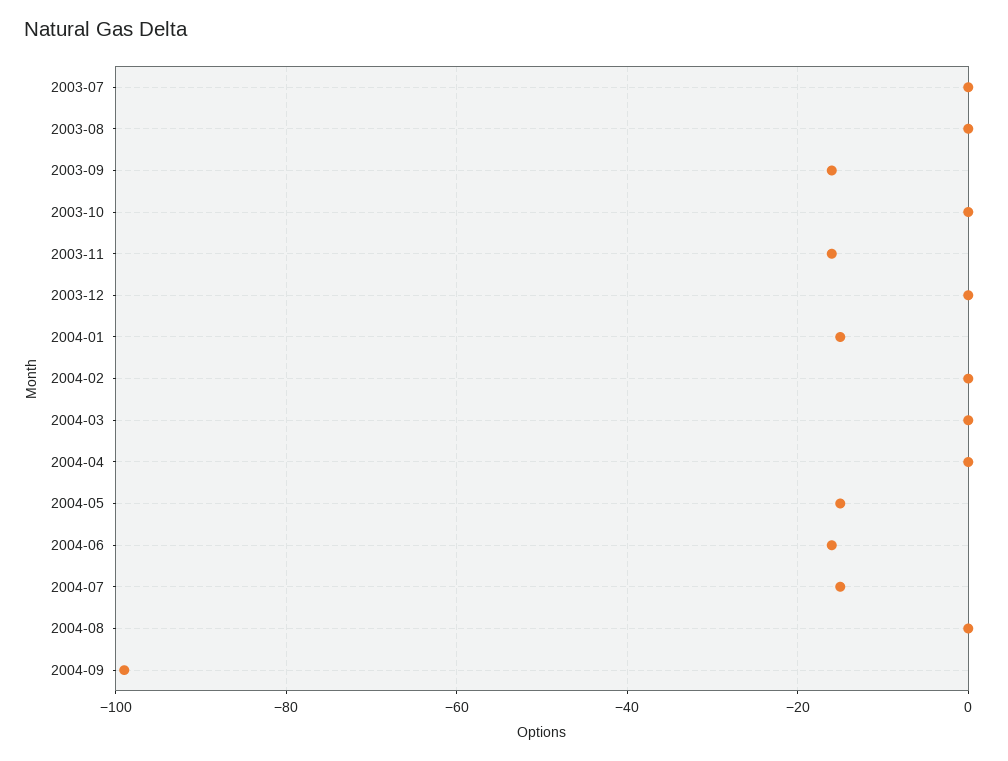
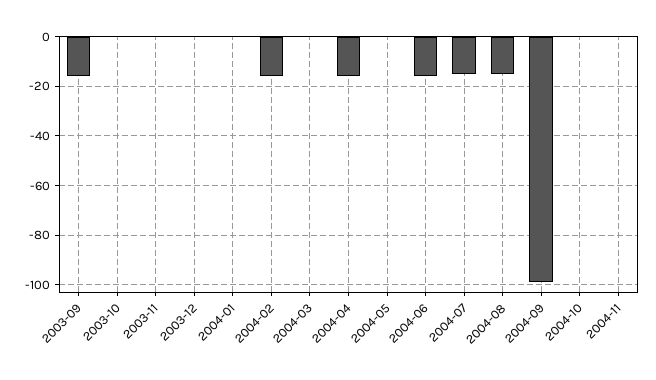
2003-07: 0 -> none
2003-08: 0 -> none
2003-11: -15 -> 0
2004-01: -15 -> 0
2004-02: 0 -> -15
2004-04: 0 -> -15
2004-05: -15 -> 0
2004-08: 0 -> -15
2004-10: none -> 0
2004-11: none -> 0

